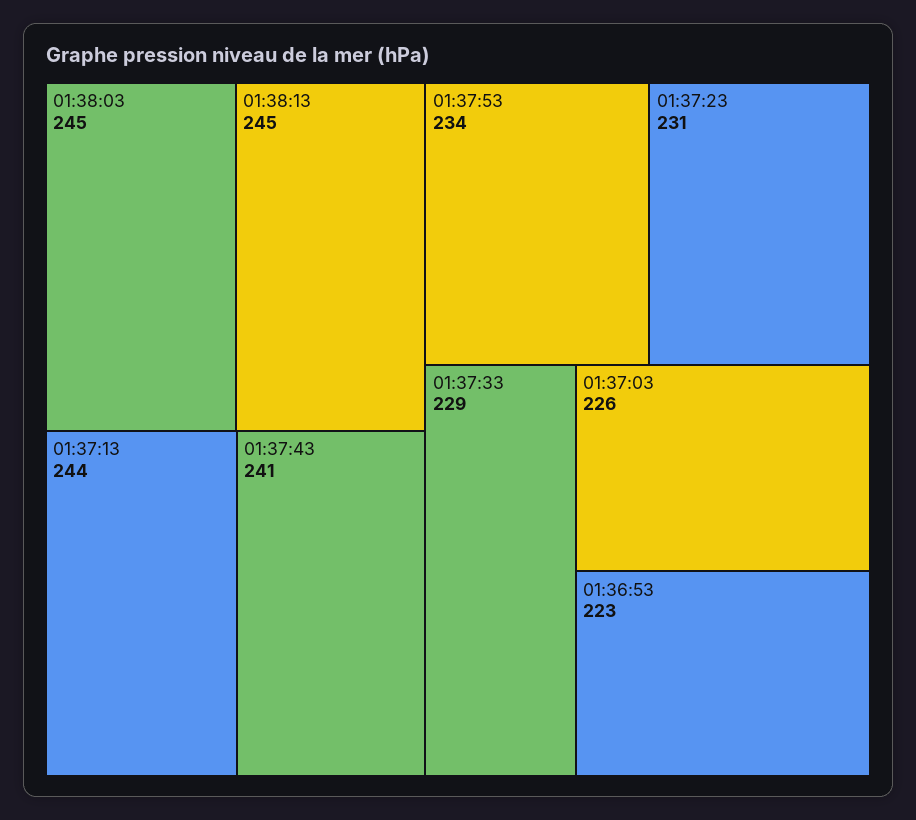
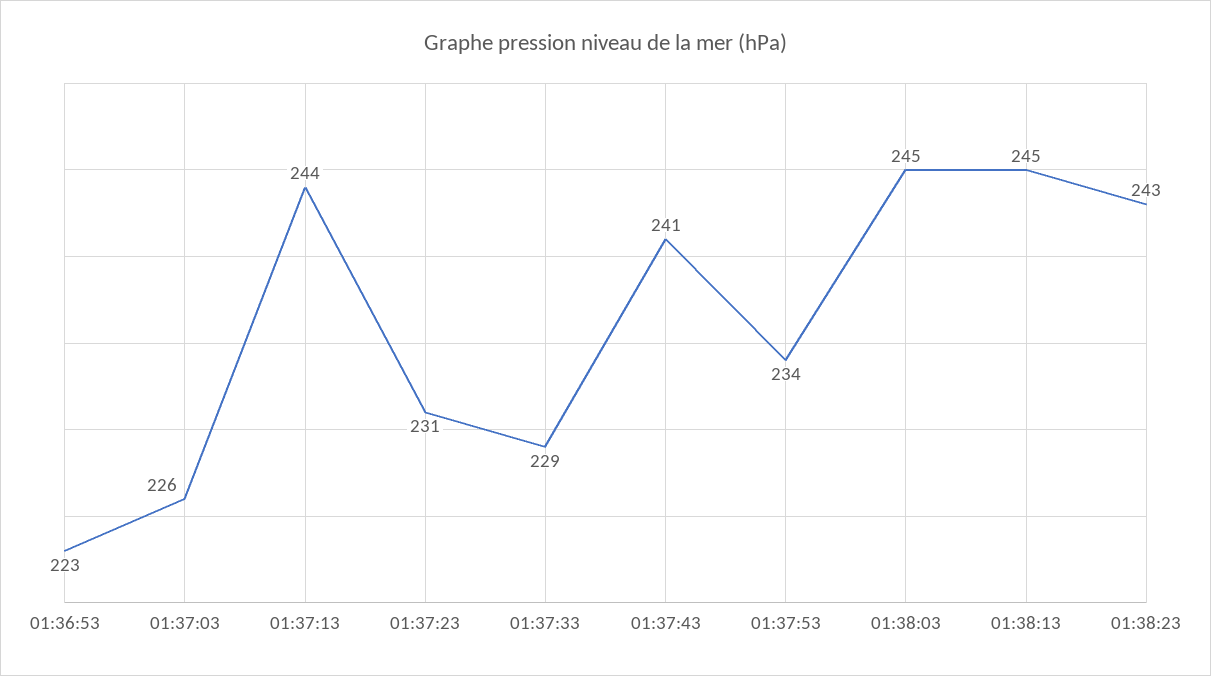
01:38:23: none -> 243

